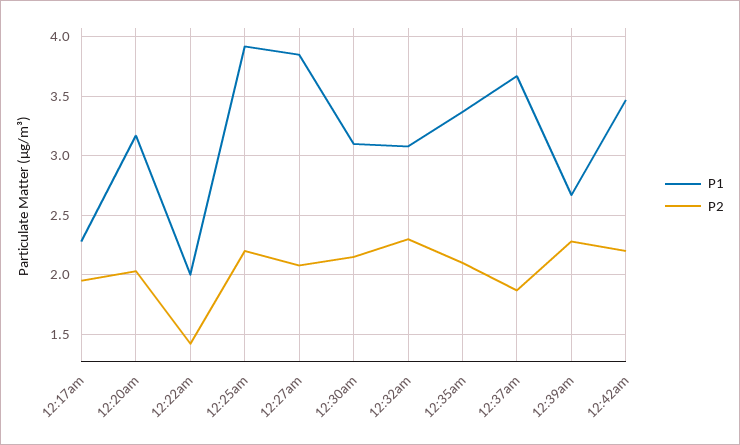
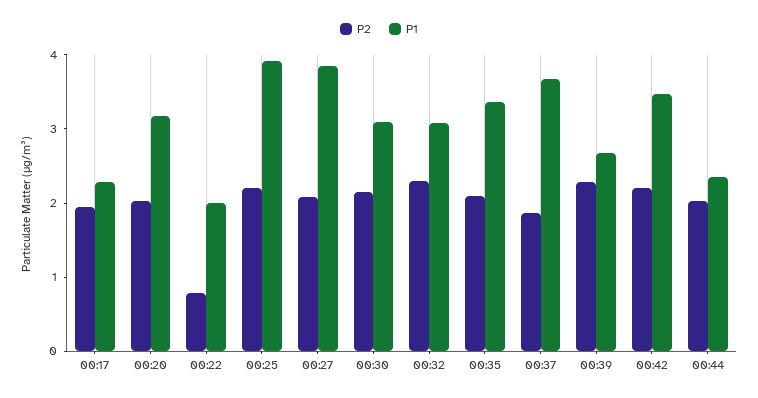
P2, 12:22am: 1.4 -> 0.8
P2, 00:44: none -> 2
P1, 00:44: none -> 2.4

